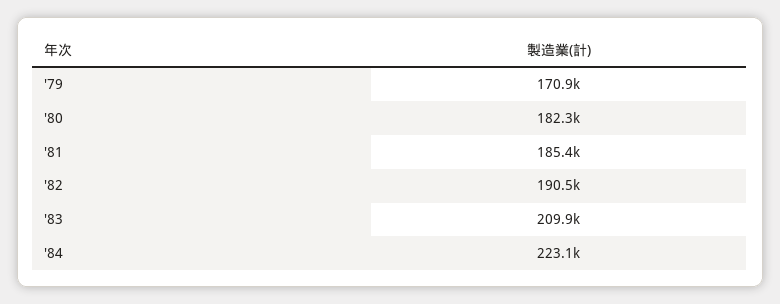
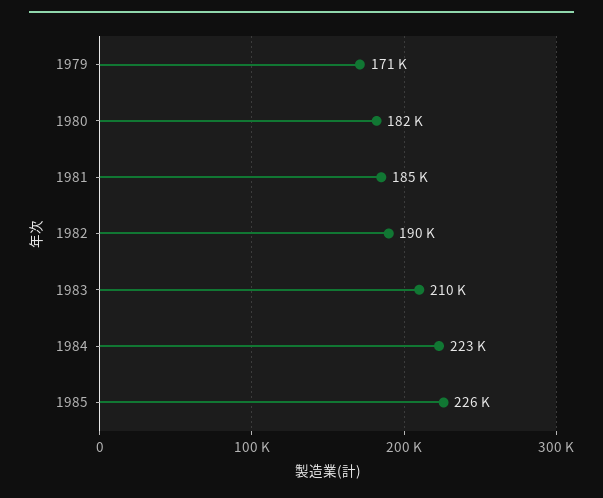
1985: none -> 226000

